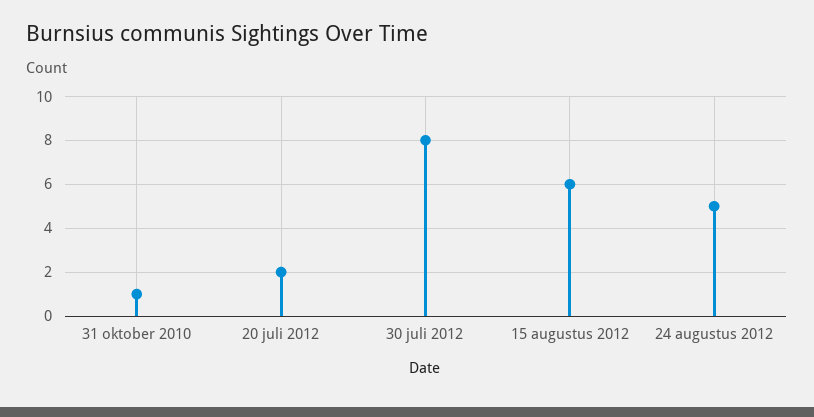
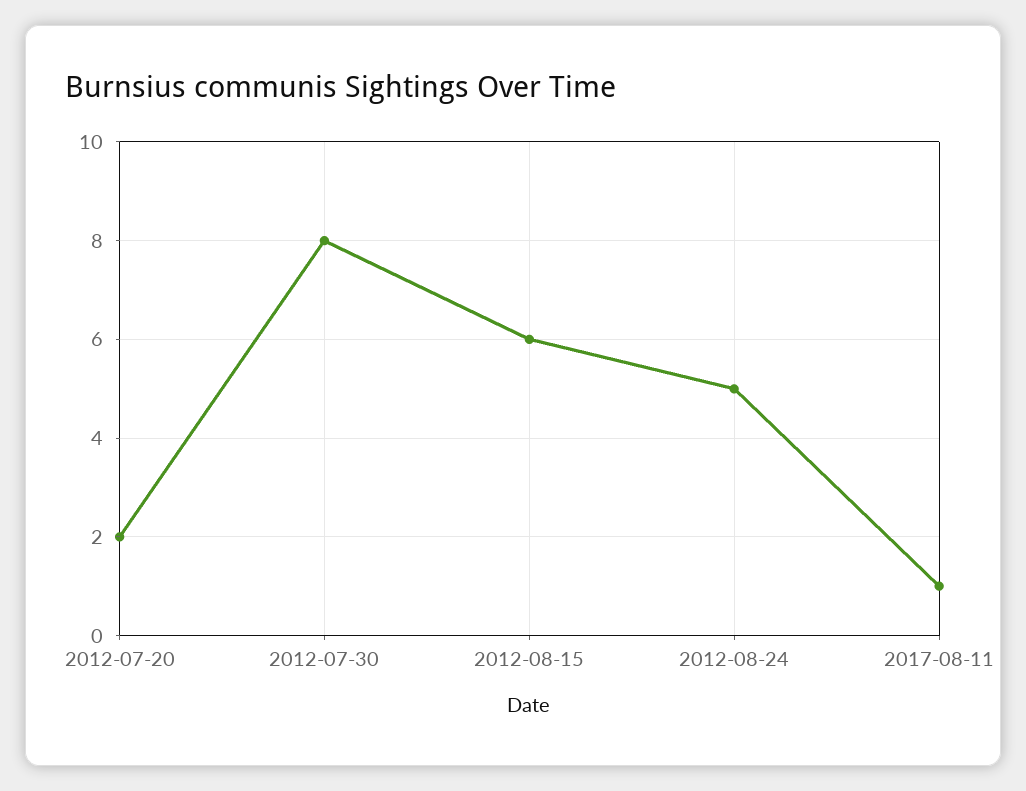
31 oktober 2010: 1 -> none
2017-08-11: none -> 1

